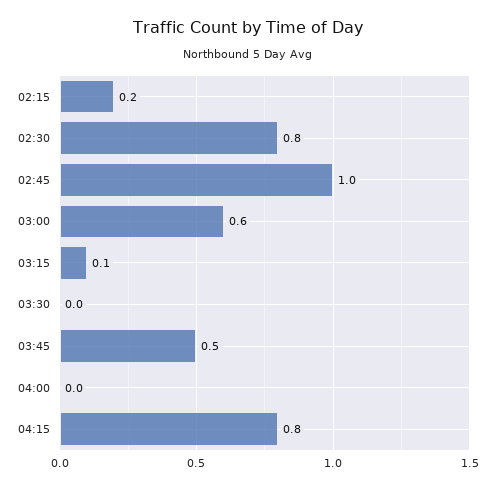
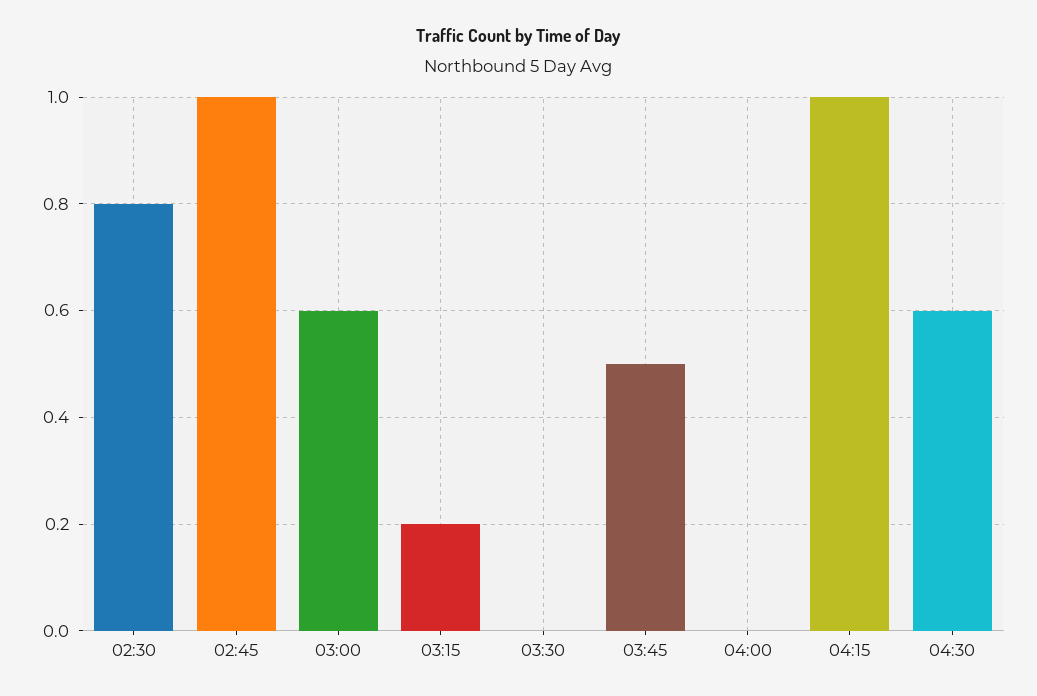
02:15: 0.2 -> none
03:15: 0.1 -> 0.2
04:15: 0.8 -> 1
04:30: none -> 0.6

